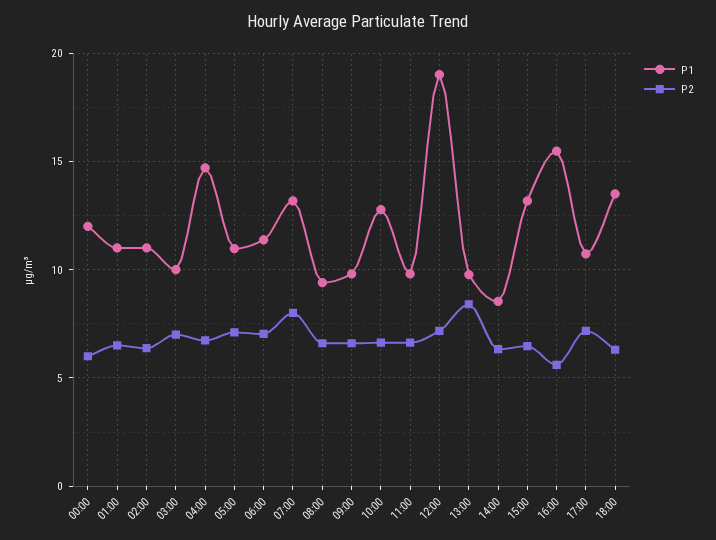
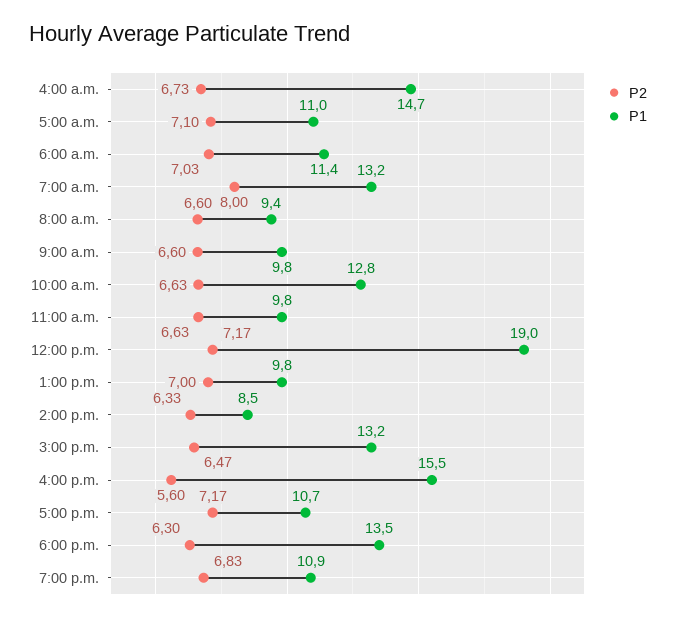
P1, 00:00: 12 -> none
P2, 00:00: 6 -> none
P1, 01:00: 11 -> none
P2, 01:00: 6.5 -> none
P1, 02:00: 11 -> none
P2, 02:00: 6.5 -> none
P1, 03:00: 10 -> none
P2, 03:00: 7 -> none
P2, 13:00: 8.5 -> 7
P2, 7:00 p.m.: none -> 6.83
P1, 7:00 p.m.: none -> 10.9

